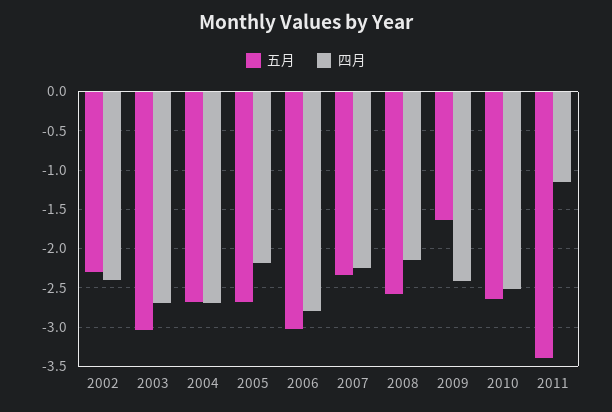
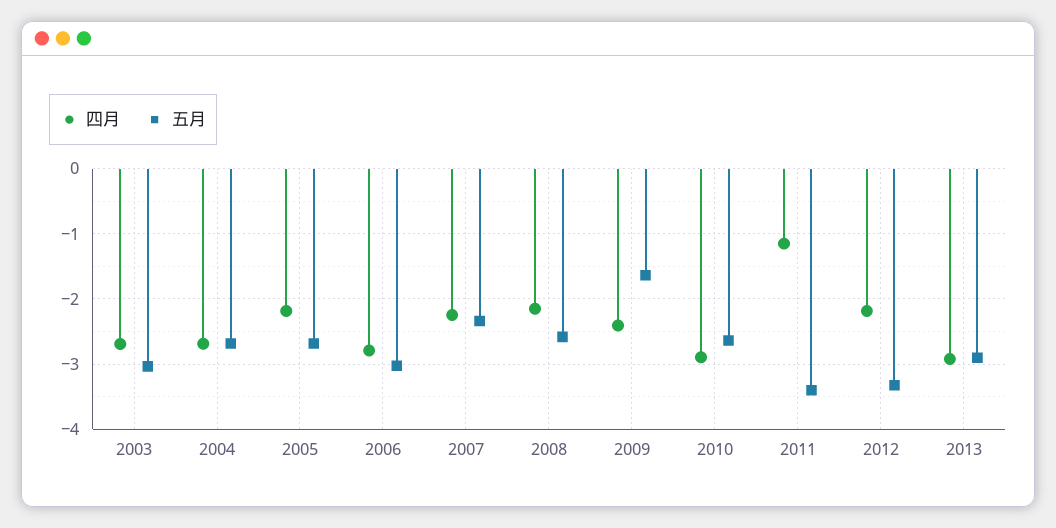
五月, 2002: -2.3 -> none
四月, 2002: -2.4 -> none
四月, 2010: -2.5 -> -2.9
四月, 2012: none -> -2.2
五月, 2012: none -> -3.3
四月, 2013: none -> -2.9
五月, 2013: none -> -2.9

